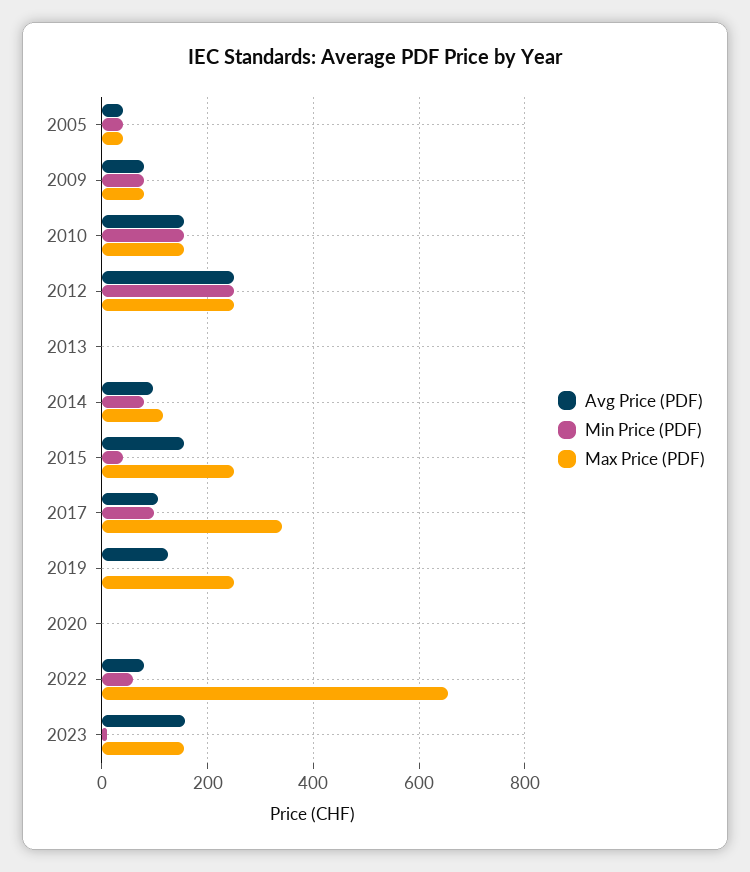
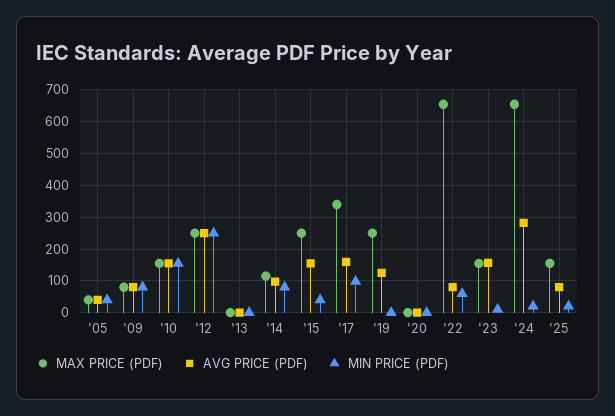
Avg Price (PDF), 2017: 100 -> 160
Max Price (PDF), '24: none -> 660
Avg Price (PDF), '24: none -> 280
Min Price (PDF), '24: none -> 20
Max Price (PDF), '25: none -> 160
Avg Price (PDF), '25: none -> 80
Min Price (PDF), '25: none -> 20

